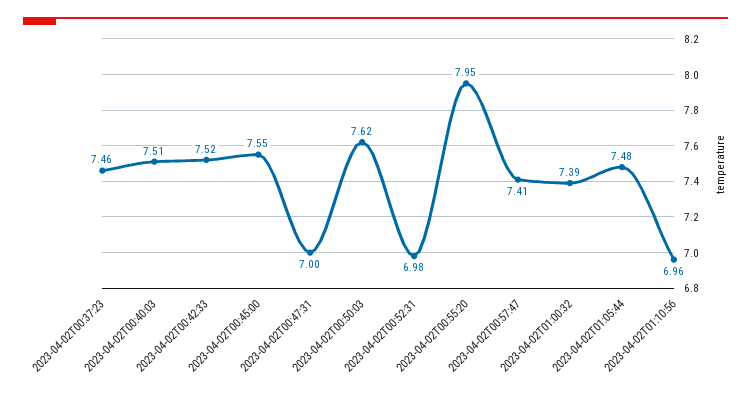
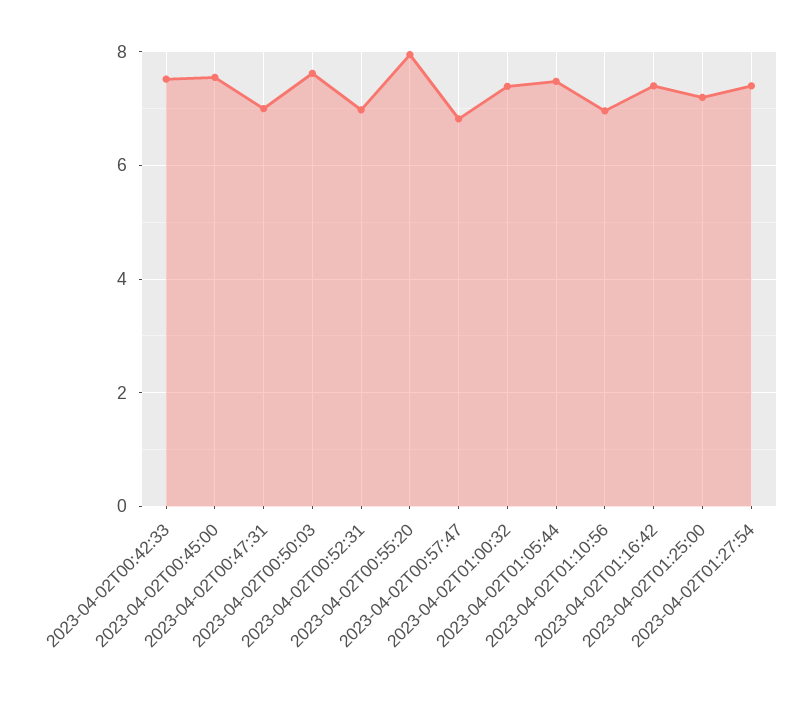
2023-04-02T00:37:23: 7.46 -> none
2023-04-02T00:40:03: 7.51 -> none
2023-04-02T00:57:47: 7.41 -> 6.8
2023-04-02T01:16:42: none -> 7.4
2023-04-02T01:25:00: none -> 7.2
2023-04-02T01:27:54: none -> 7.4

